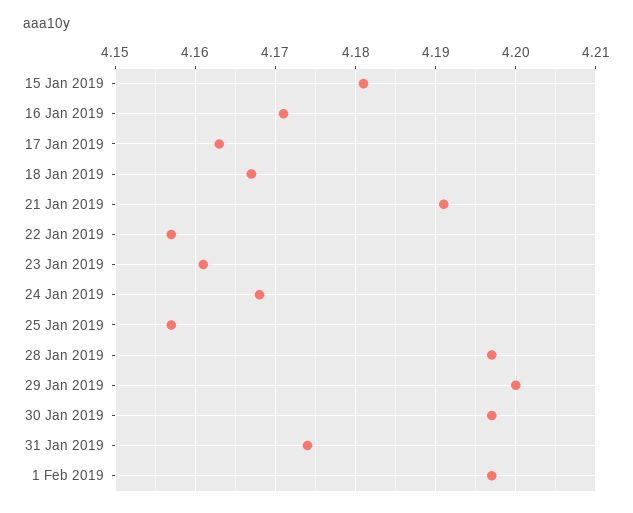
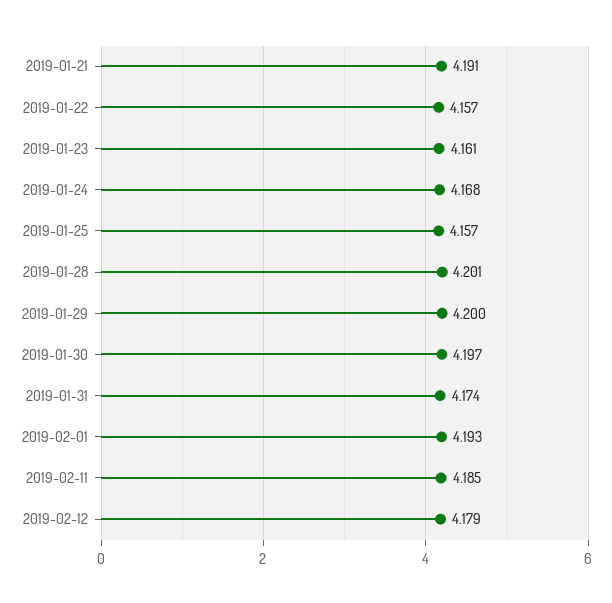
15 Jan 2019: 4.181 -> none
16 Jan 2019: 4.171 -> none
17 Jan 2019: 4.163 -> none
18 Jan 2019: 4.167 -> none
28 Jan 2019: 4.197 -> 4.201
1 Feb 2019: 4.197 -> 4.193
2019-02-11: none -> 4.185
2019-02-12: none -> 4.179

